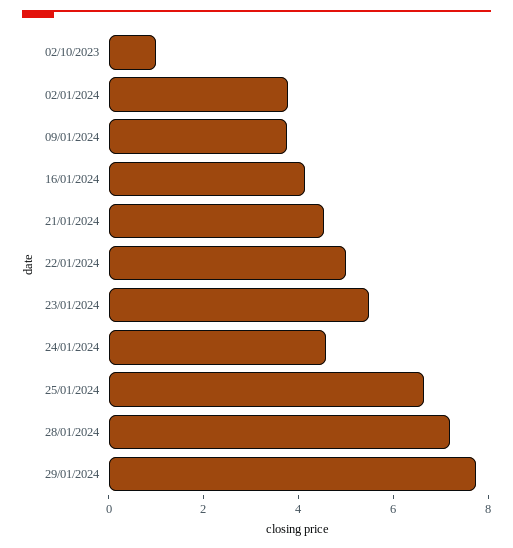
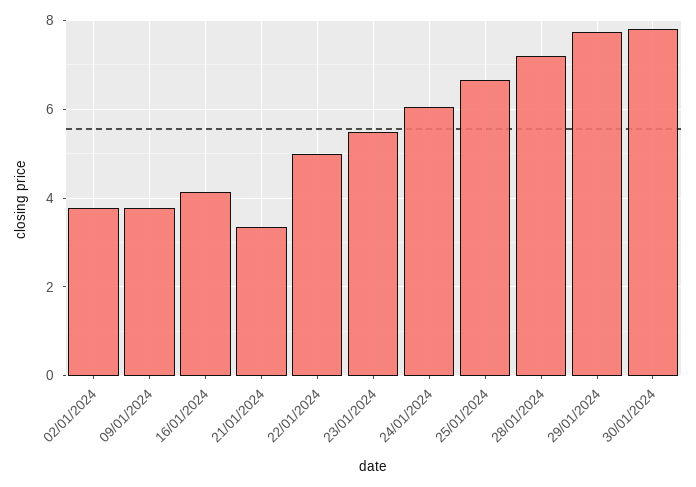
02/10/2023: 1 -> none
21/01/2024: 4.5 -> 3.4
24/01/2024: 4.5 -> 6
30/01/2024: none -> 7.8

